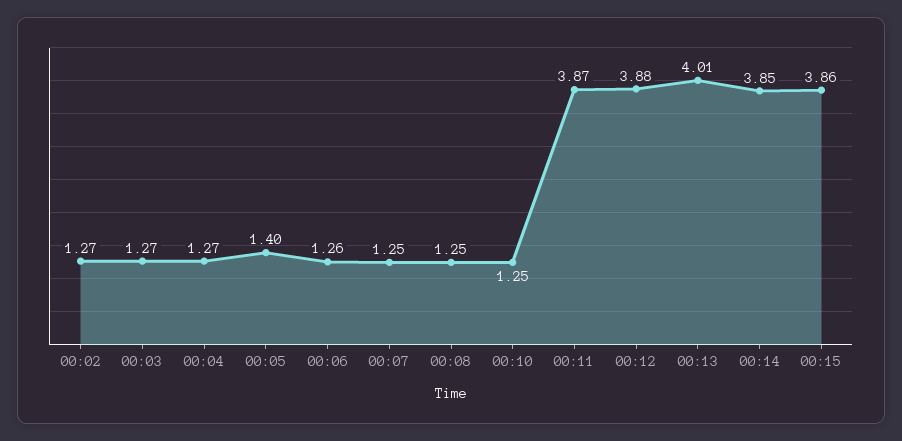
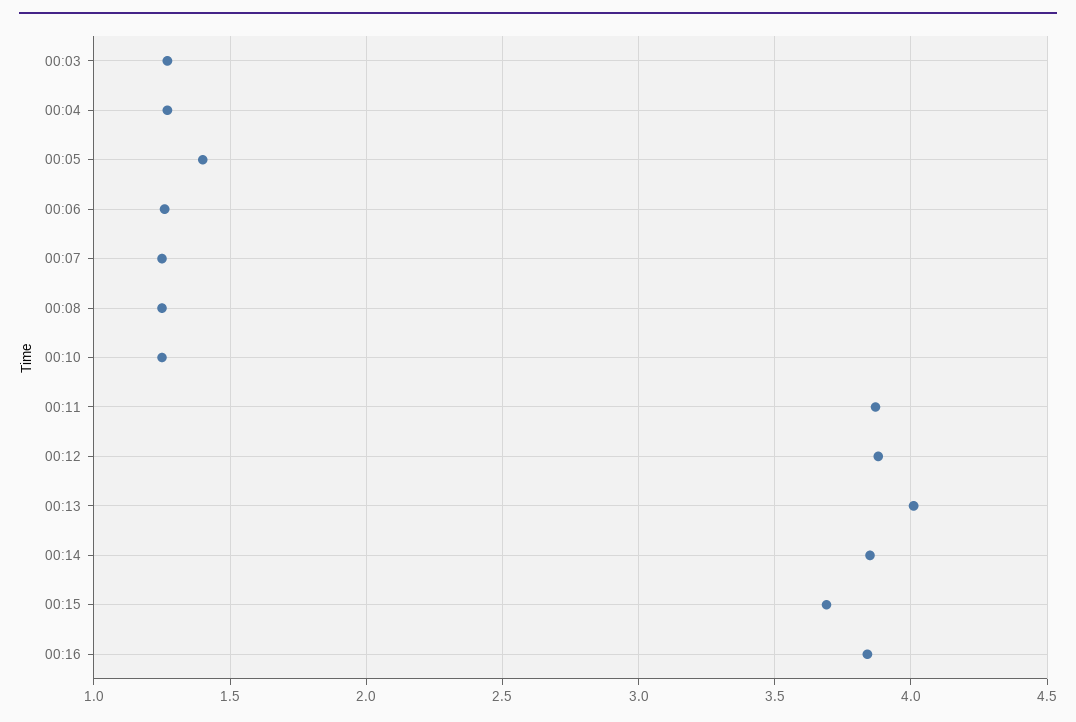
00:02: 1.27 -> none
00:15: 3.86 -> 3.7
00:16: none -> 3.85

